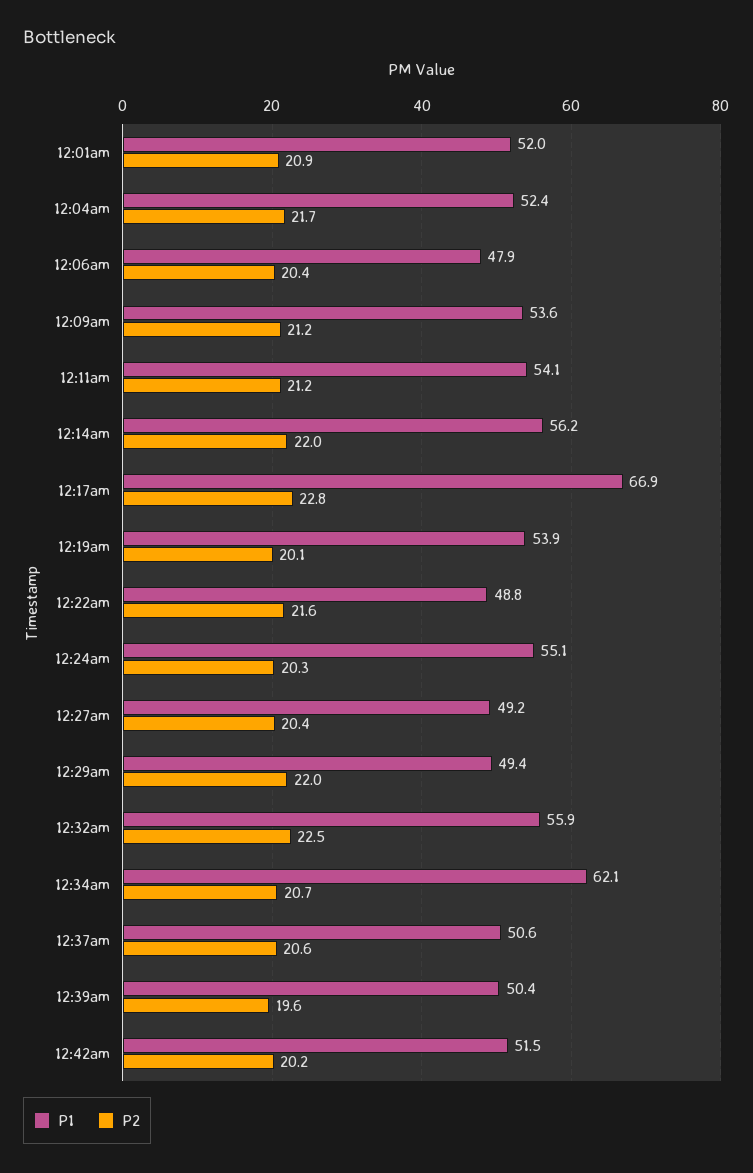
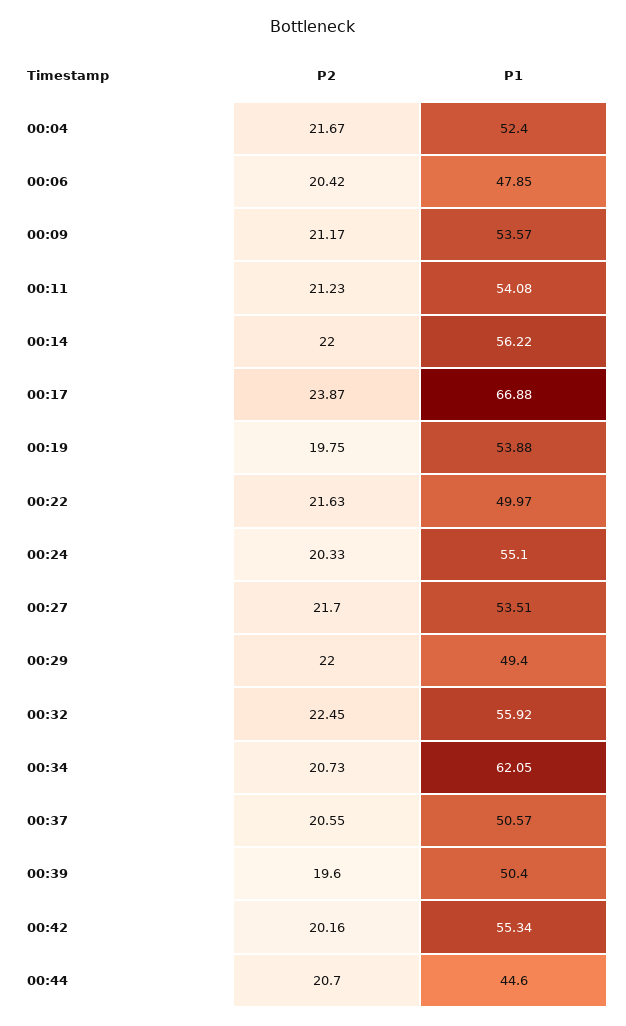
P1, 12:01am: 52 -> none
P2, 12:01am: 20.9 -> none
P2, 12:17am: 22.8 -> 23.87
P2, 12:19am: 20.1 -> 19.75
P1, 12:22am: 48.8 -> 49.97
P1, 12:27am: 49.2 -> 53.51
P2, 12:27am: 20.4 -> 21.7
P1, 12:42am: 51.5 -> 55.34
P2, 00:44: none -> 20.7
P1, 00:44: none -> 44.6

